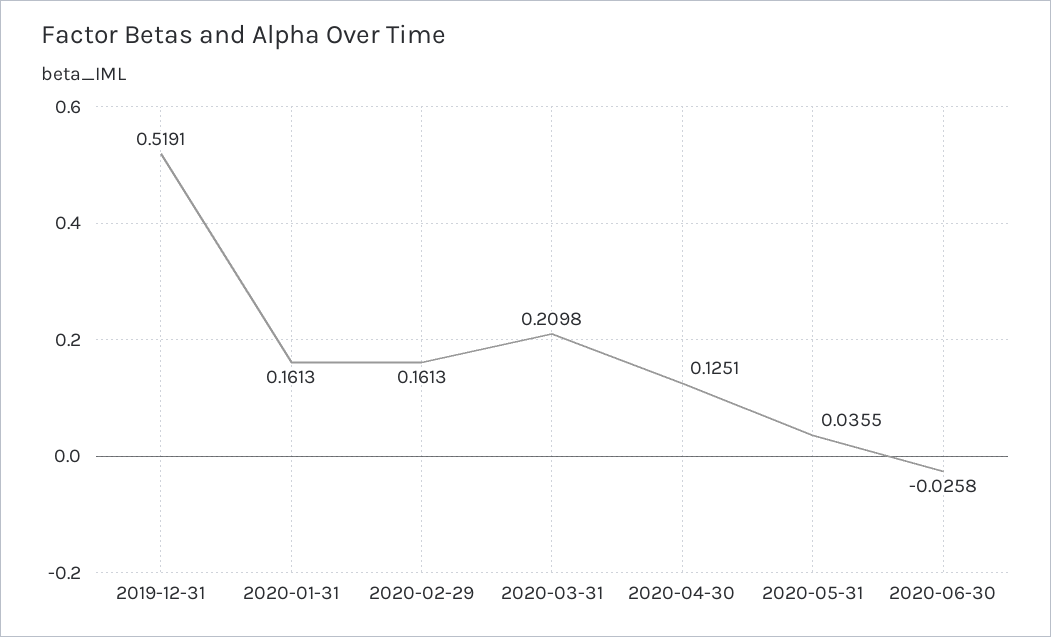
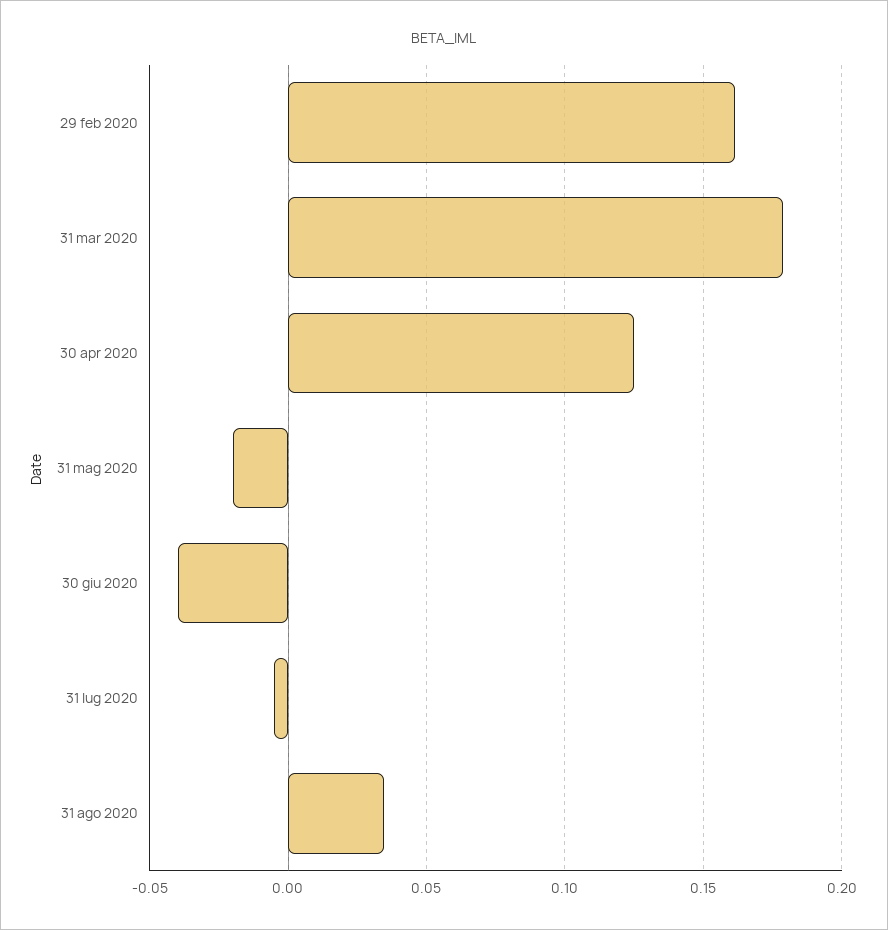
2019-12-31: 0.5191 -> none
2020-01-31: 0.1613 -> none
2020-03-31: 0.2098 -> 0.18
2020-05-31: 0.0355 -> -0.02
2020-06-30: -0.0258 -> -0.04
31 lug 2020: none -> -0.005
31 ago 2020: none -> 0.035

